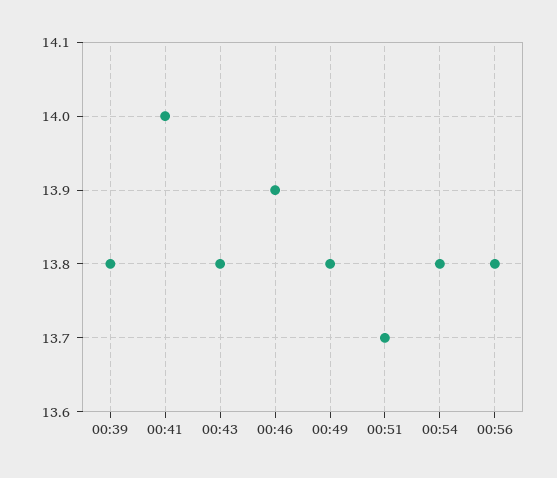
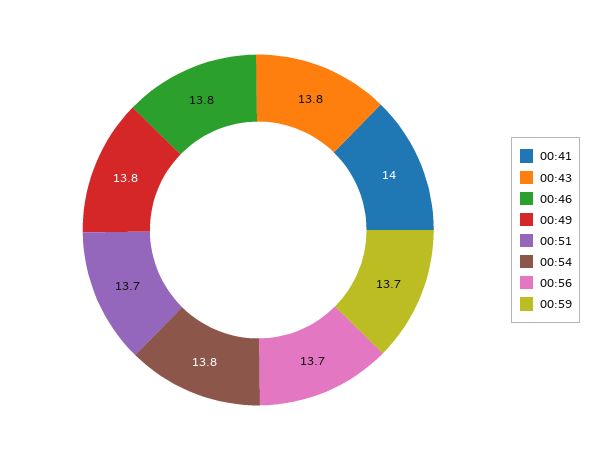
00:39: 13.8 -> none
00:46: 13.9 -> 13.8
00:56: 13.8 -> 13.7
00:59: none -> 13.7

